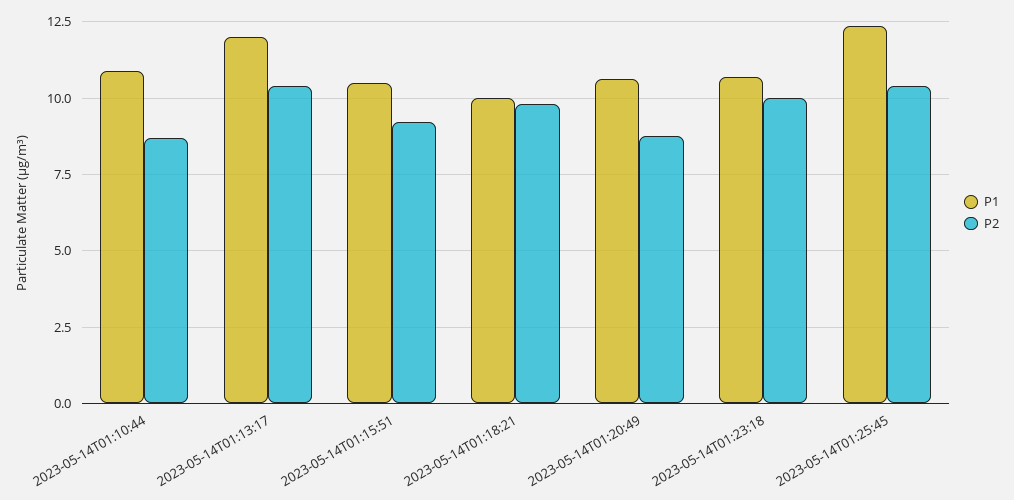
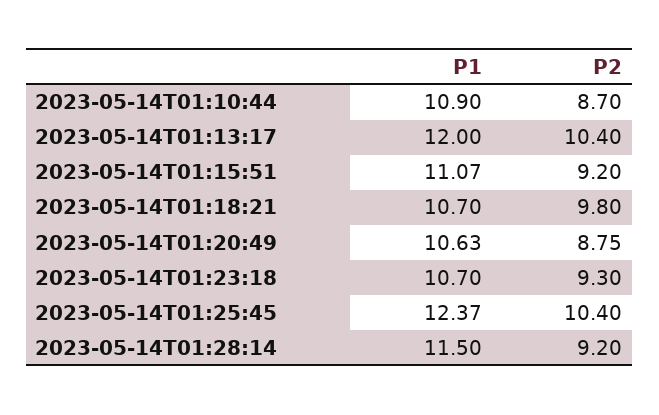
P1, 2023-05-14T01:15:51: 10.5 -> 11.07
P1, 2023-05-14T01:18:21: 10 -> 10.7
P2, 2023-05-14T01:23:18: 10 -> 9.3
P1, 2023-05-14T01:28:14: none -> 11.5
P2, 2023-05-14T01:28:14: none -> 9.2

